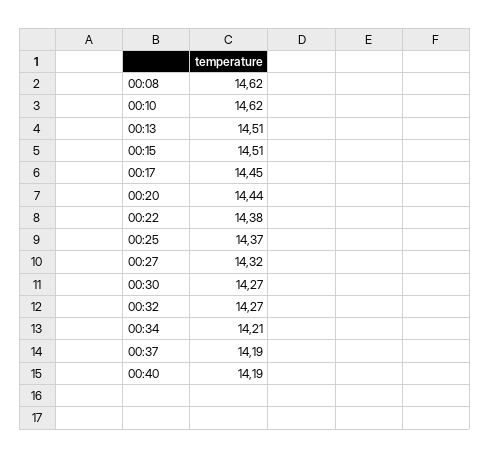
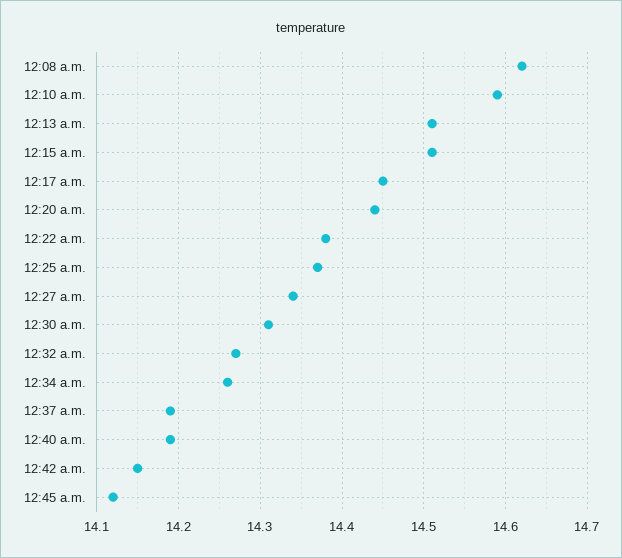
00:10: 14.62 -> 14.59
00:27: 14.32 -> 14.34
00:30: 14.27 -> 14.31
00:34: 14.21 -> 14.26
12:42 a.m.: none -> 14.15
12:45 a.m.: none -> 14.12

